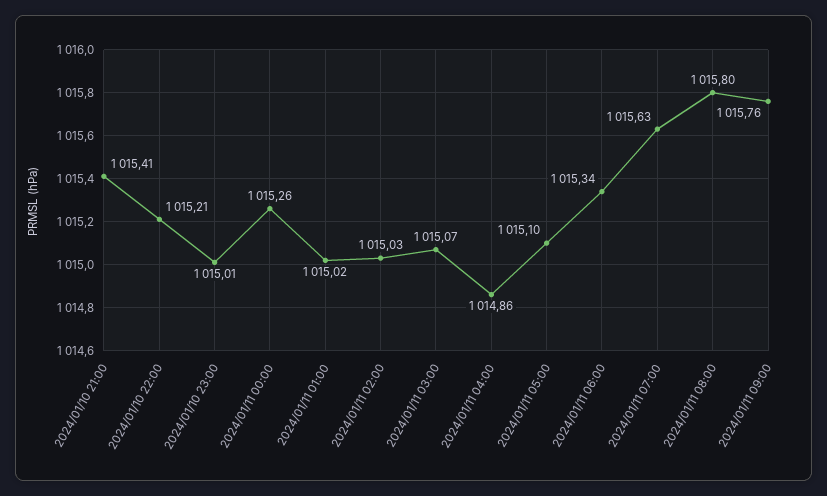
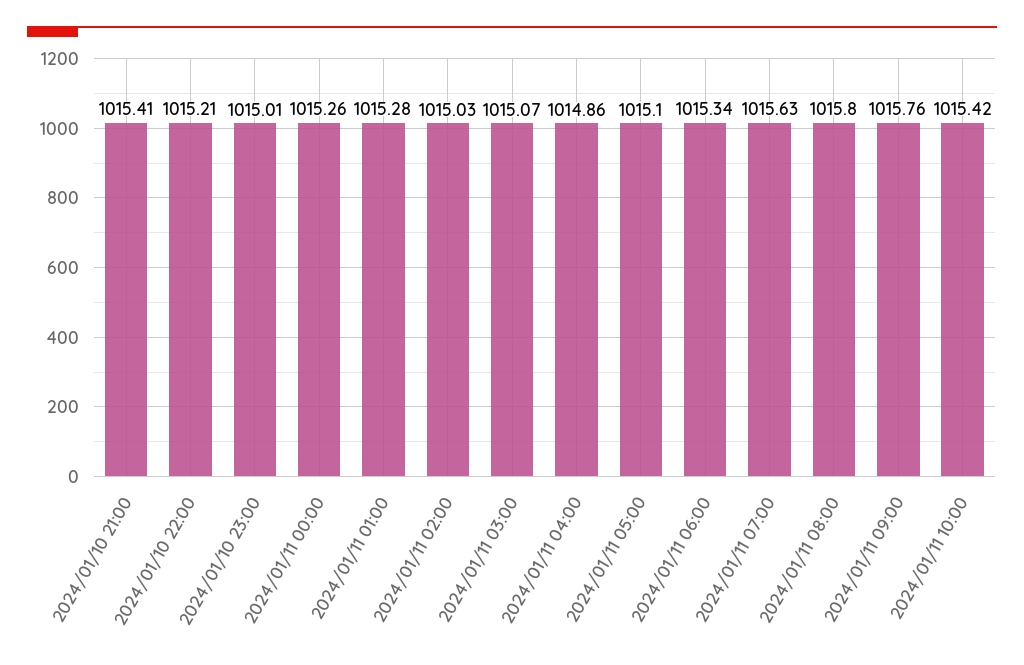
2024/01/11 01:00: 1015.02 -> 1015.28
2024/01/11 10:00: none -> 1015.42

